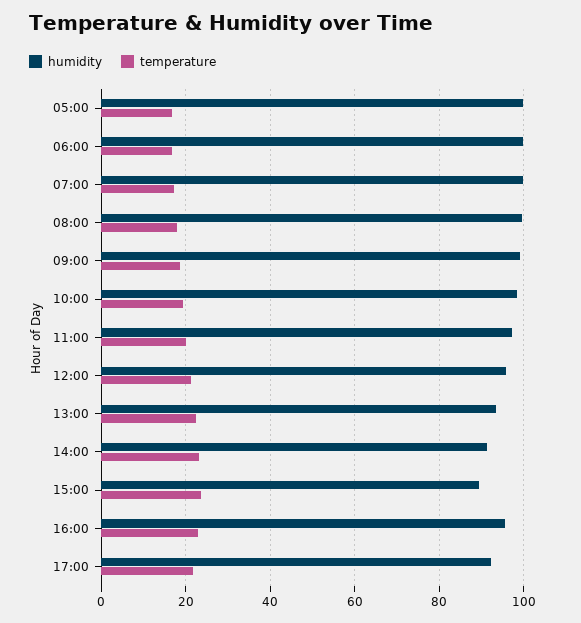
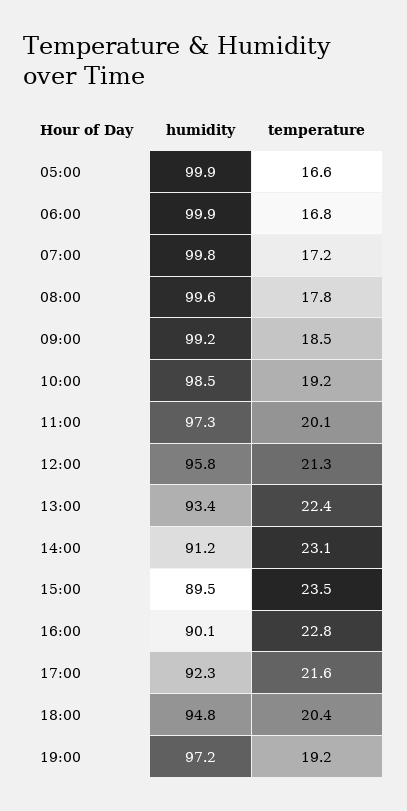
humidity, 16:00: 96 -> 90.1
humidity, 18:00: none -> 94.8
temperature, 18:00: none -> 20.4
humidity, 19:00: none -> 97.2
temperature, 19:00: none -> 19.2

